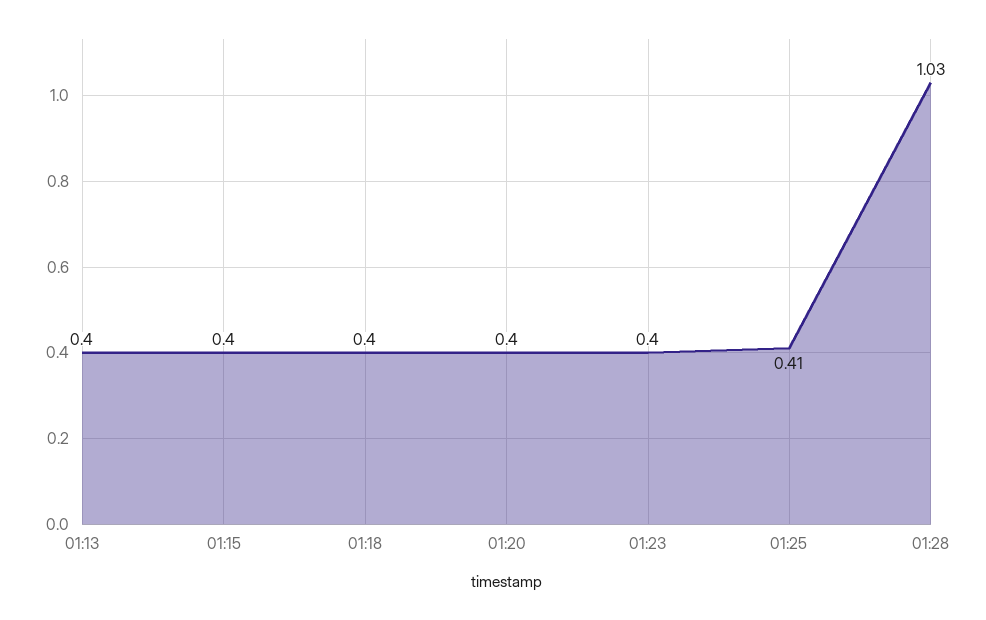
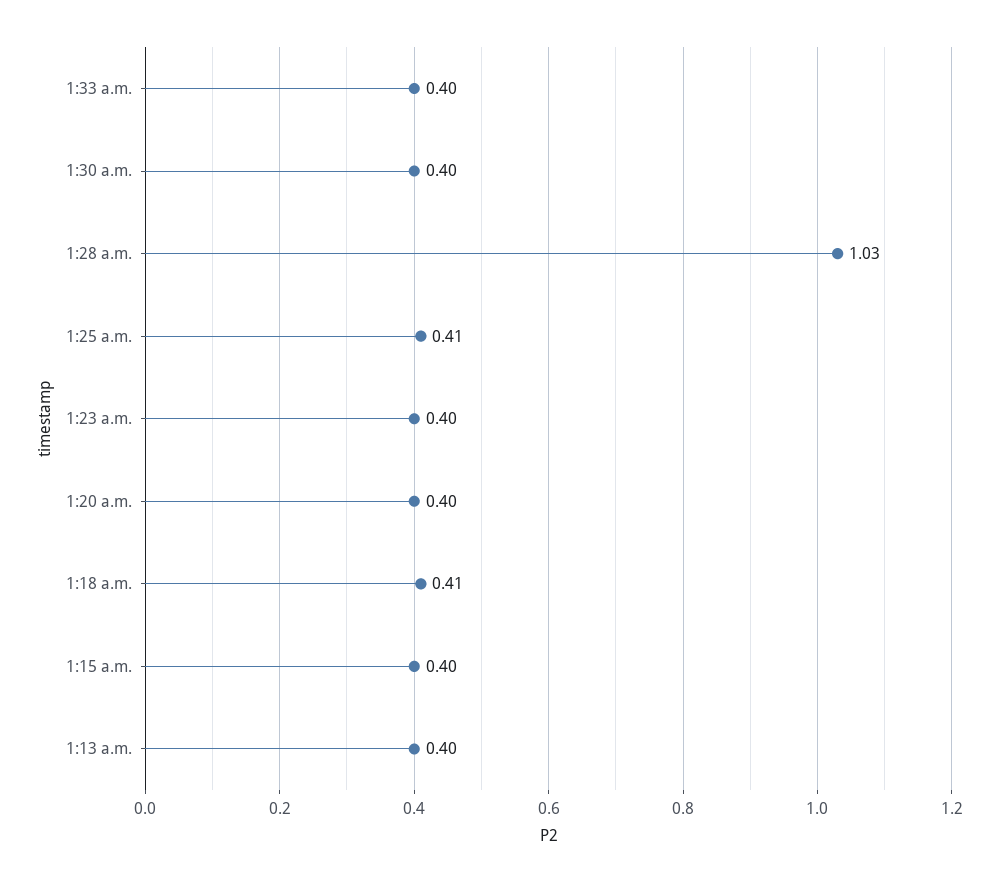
01:18: 0.4 -> 0.41
1:33 a.m.: none -> 0.4
1:30 a.m.: none -> 0.4

